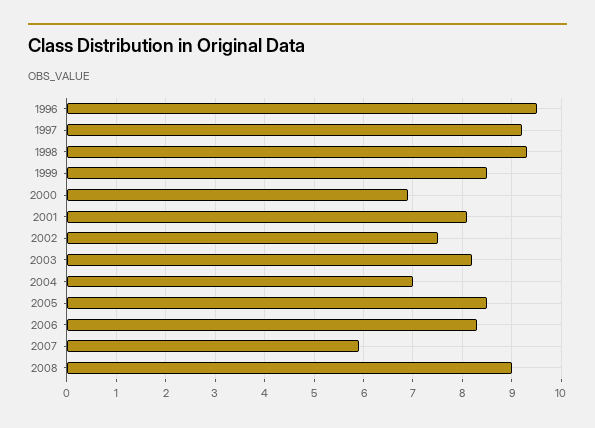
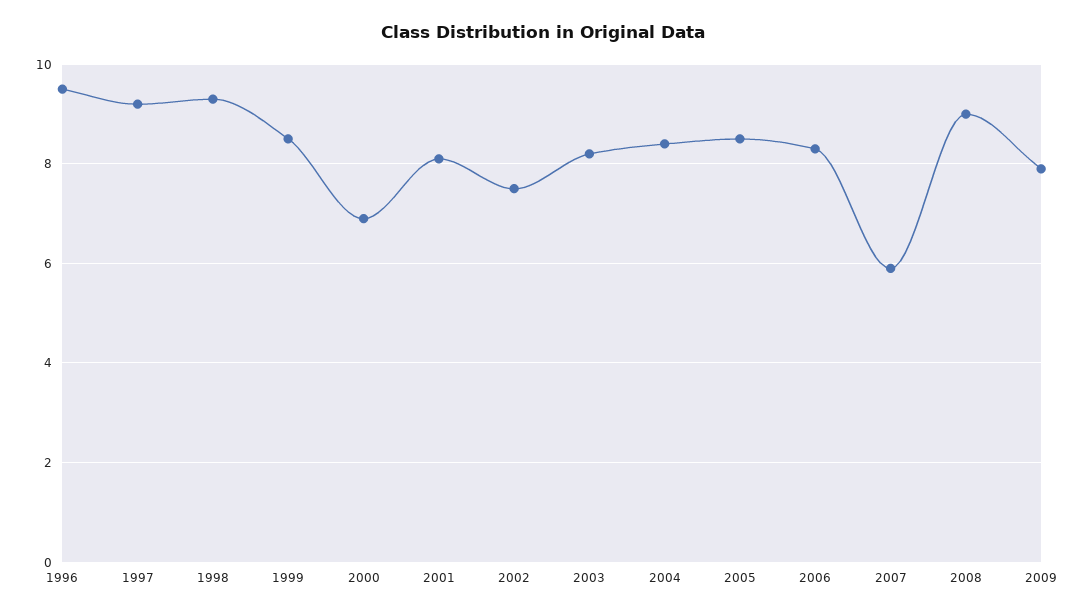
2004: 7 -> 8.5
2009: none -> 8

